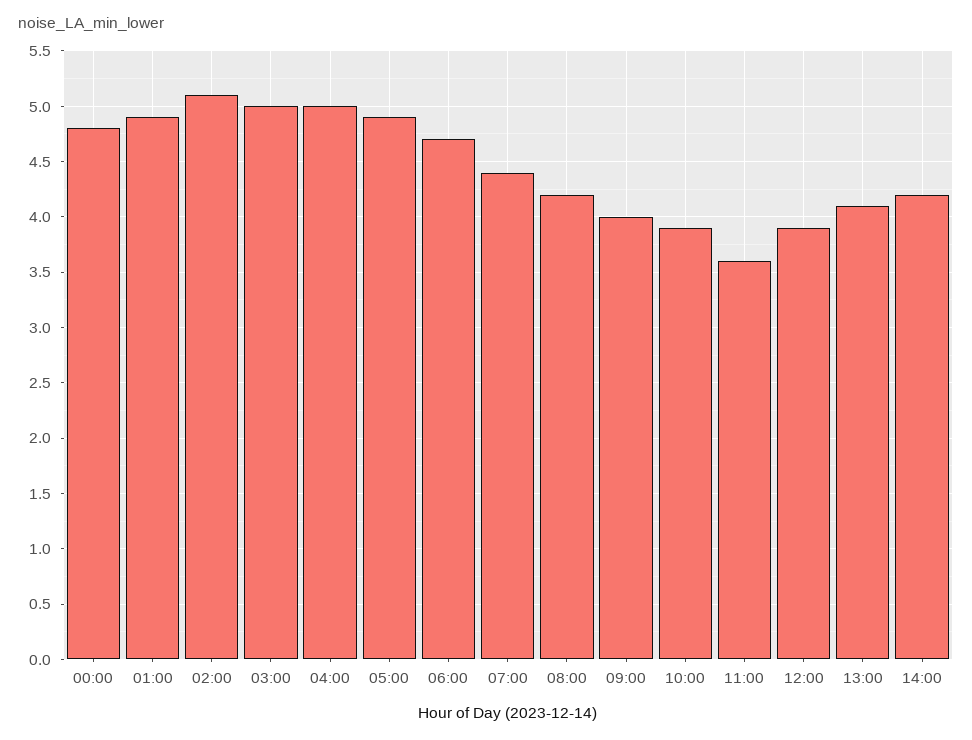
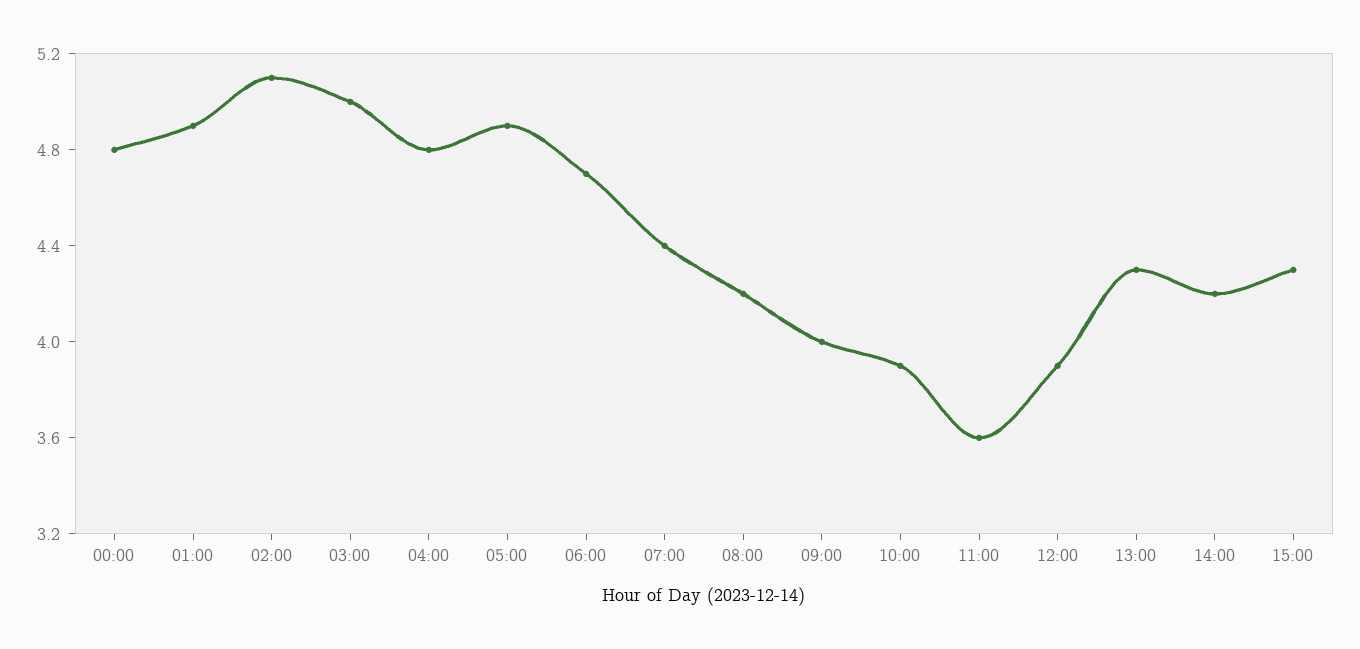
04:00: 5 -> 4.8
13:00: 4.1 -> 4.3
15:00: none -> 4.3

